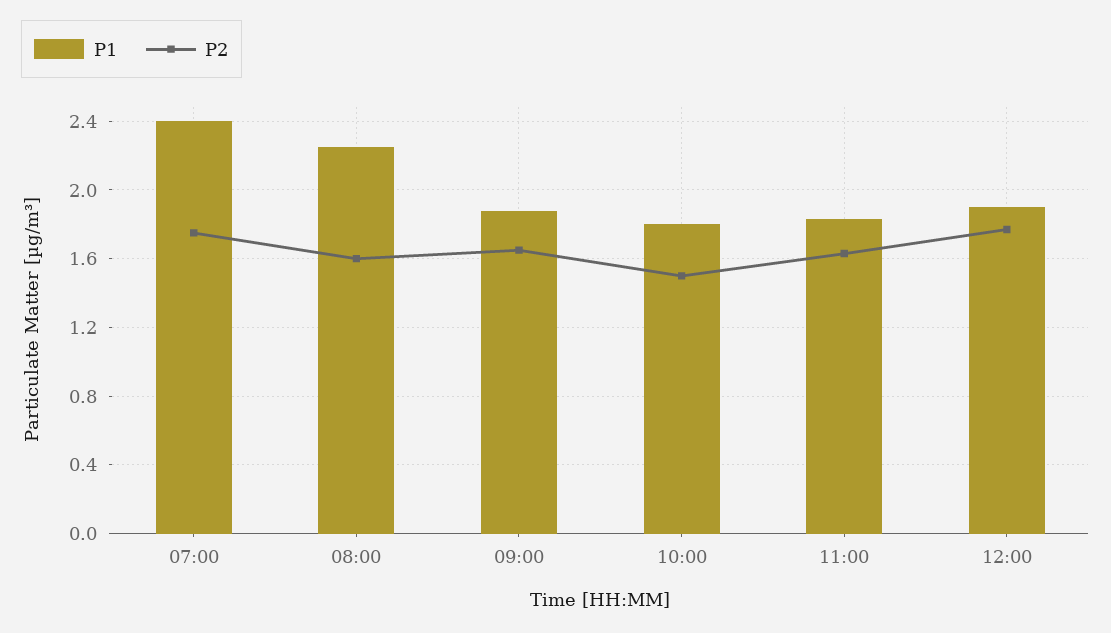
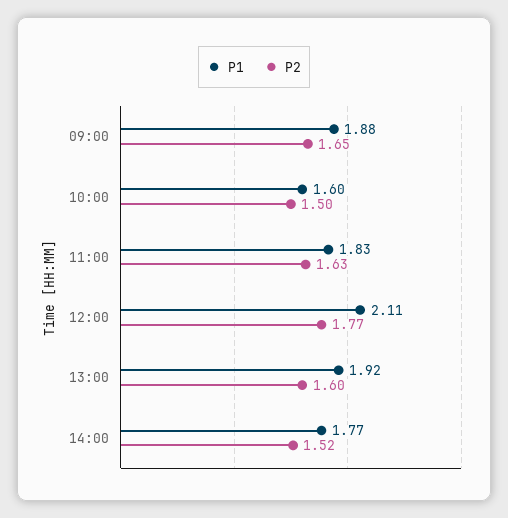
P1, 07:00: 2.4 -> none
P2, 07:00: 1.75 -> none
P1, 08:00: 2.25 -> none
P2, 08:00: 1.6 -> none
P1, 10:00: 1.8 -> 1.6
P1, 12:00: 1.9 -> 2.11
P1, 13:00: none -> 1.92
P2, 13:00: none -> 1.6
P1, 14:00: none -> 1.77
P2, 14:00: none -> 1.52

